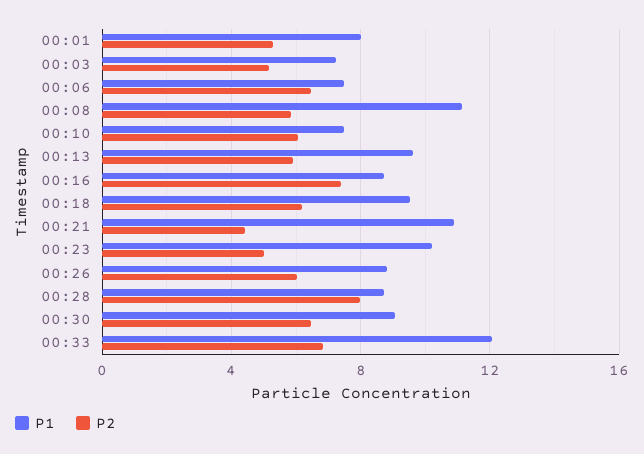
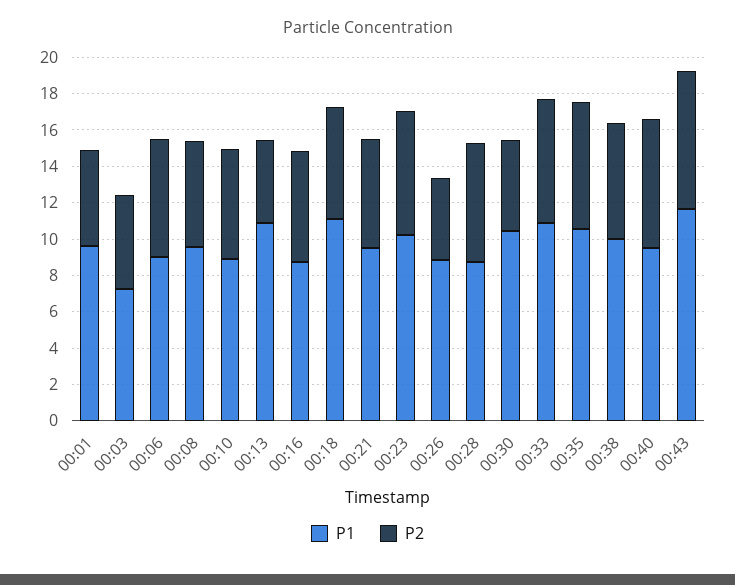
P1, 00:01: 8 -> 9.5
P1, 00:06: 7.5 -> 9
P1, 00:08: 11 -> 9.5
P1, 00:10: 7.5 -> 9
P1, 00:13: 9.5 -> 11
P2, 00:13: 6 -> 4.5
P2, 00:16: 7.5 -> 6
P1, 00:18: 9.5 -> 11
P1, 00:21: 11 -> 9.5
P2, 00:21: 4.5 -> 6
P2, 00:23: 5 -> 7
P2, 00:26: 6 -> 4.5
P2, 00:28: 8 -> 6.5
P1, 00:30: 9 -> 10.5
P2, 00:30: 6.5 -> 5
P1, 00:33: 12 -> 11
P1, 00:35: none -> 10.5
P2, 00:35: none -> 7
P1, 00:38: none -> 10
P2, 00:38: none -> 6.5
P1, 00:40: none -> 9.5
P2, 00:40: none -> 7
P1, 00:43: none -> 11.5
P2, 00:43: none -> 7.5

